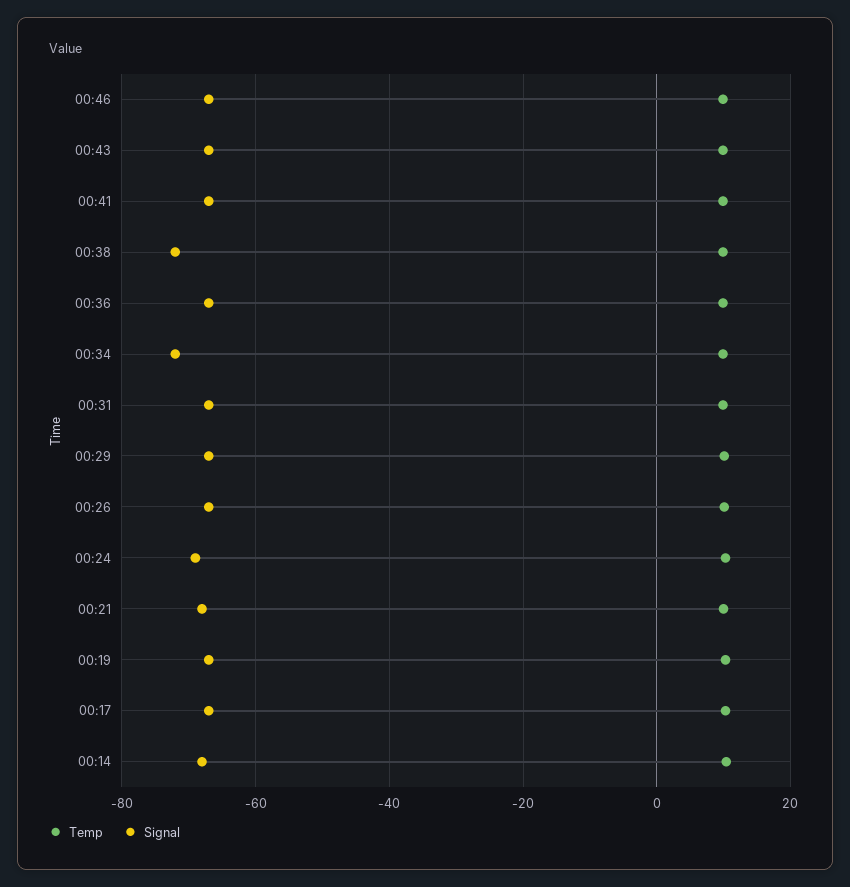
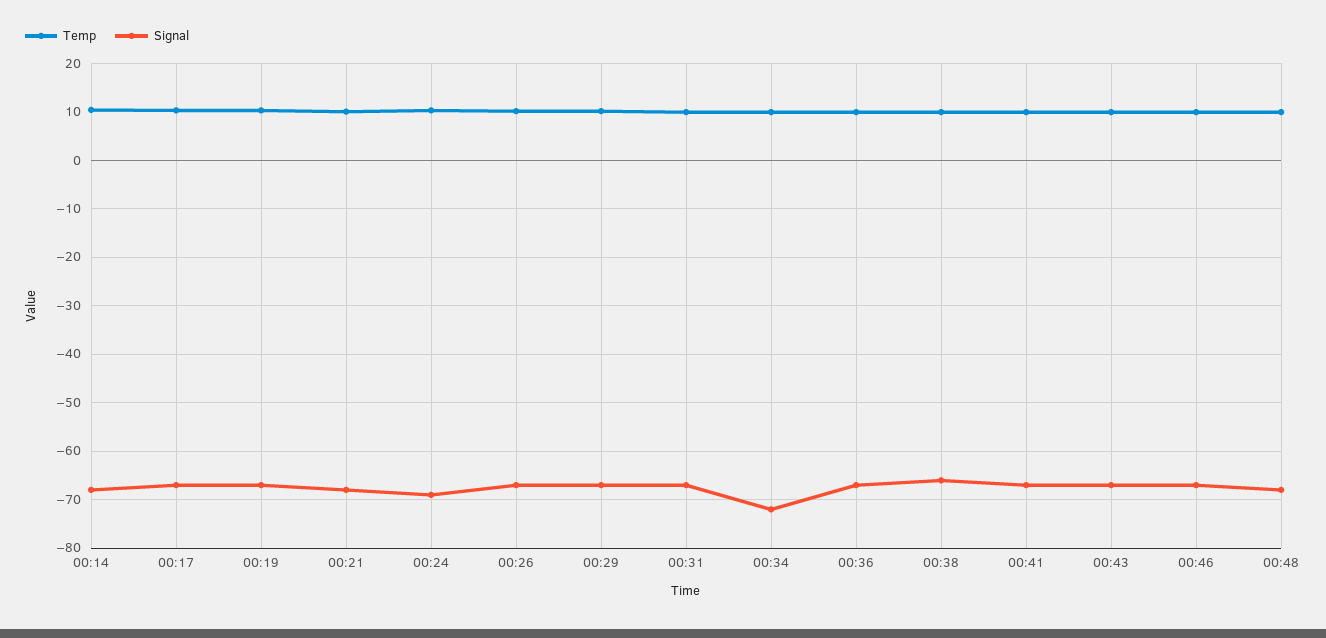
Signal, 00:38: -72 -> -66
Temp, 00:48: none -> 10
Signal, 00:48: none -> -68

